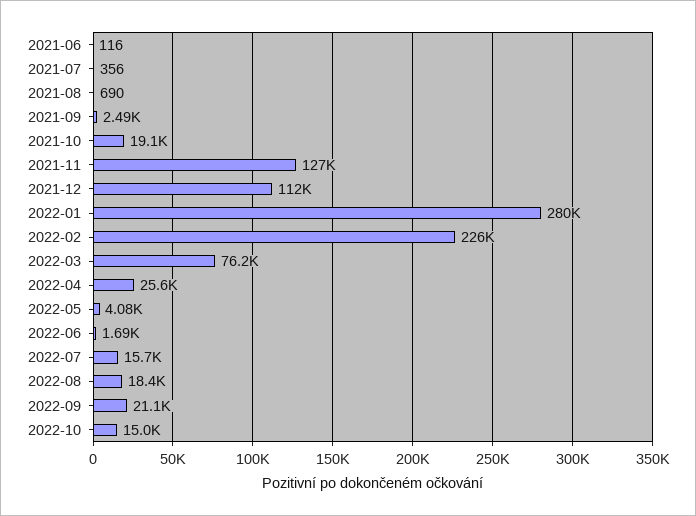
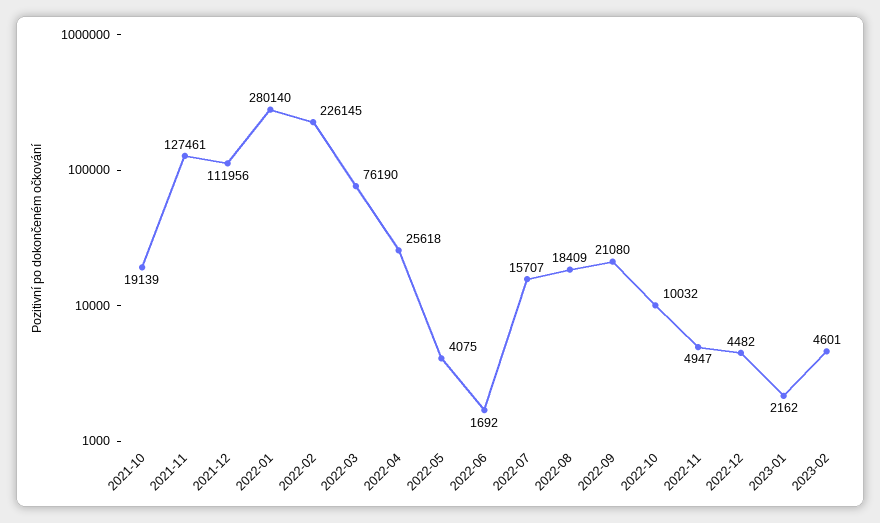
2021-06: 116 -> none
2021-07: 356 -> none
2021-08: 690 -> none
2021-09: 2490 -> none
2022-10: 15000 -> 10032
2022-11: none -> 4947
2022-12: none -> 4482
2023-01: none -> 2162
2023-02: none -> 4601

